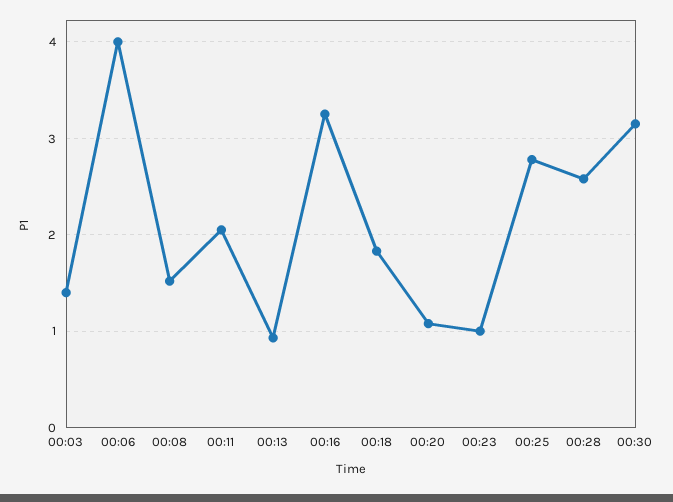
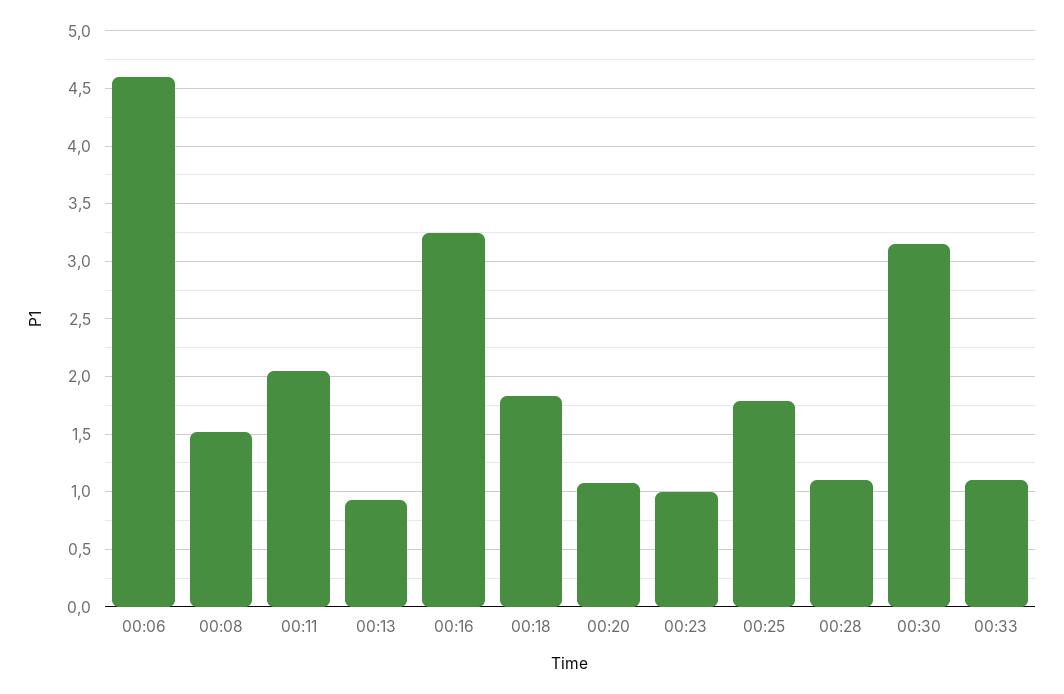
00:03: 1.4 -> none
00:06: 4 -> 4.6
00:25: 2.8 -> 1.8
00:28: 2.6 -> 1.1
00:33: none -> 1.1

